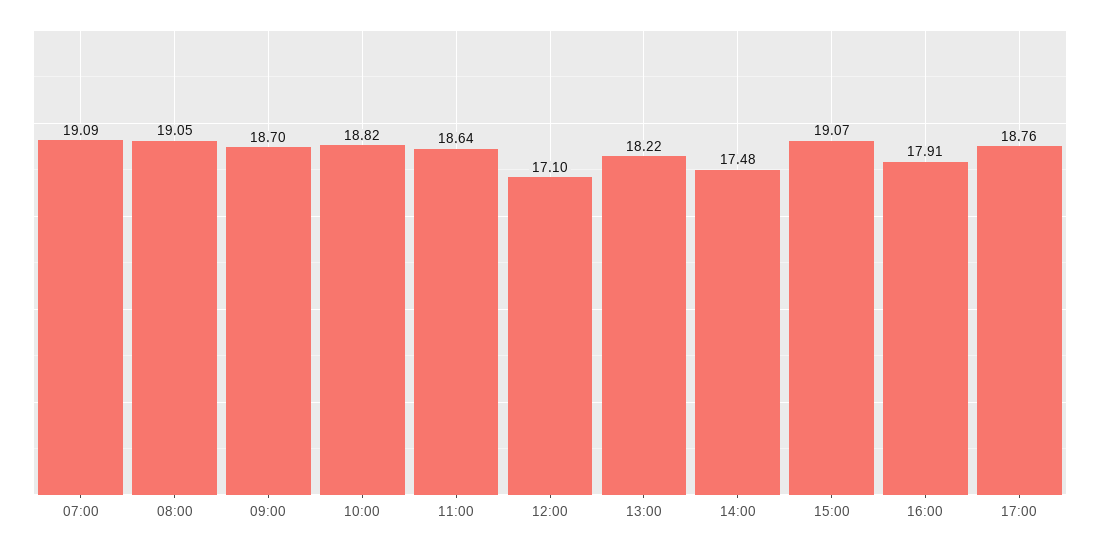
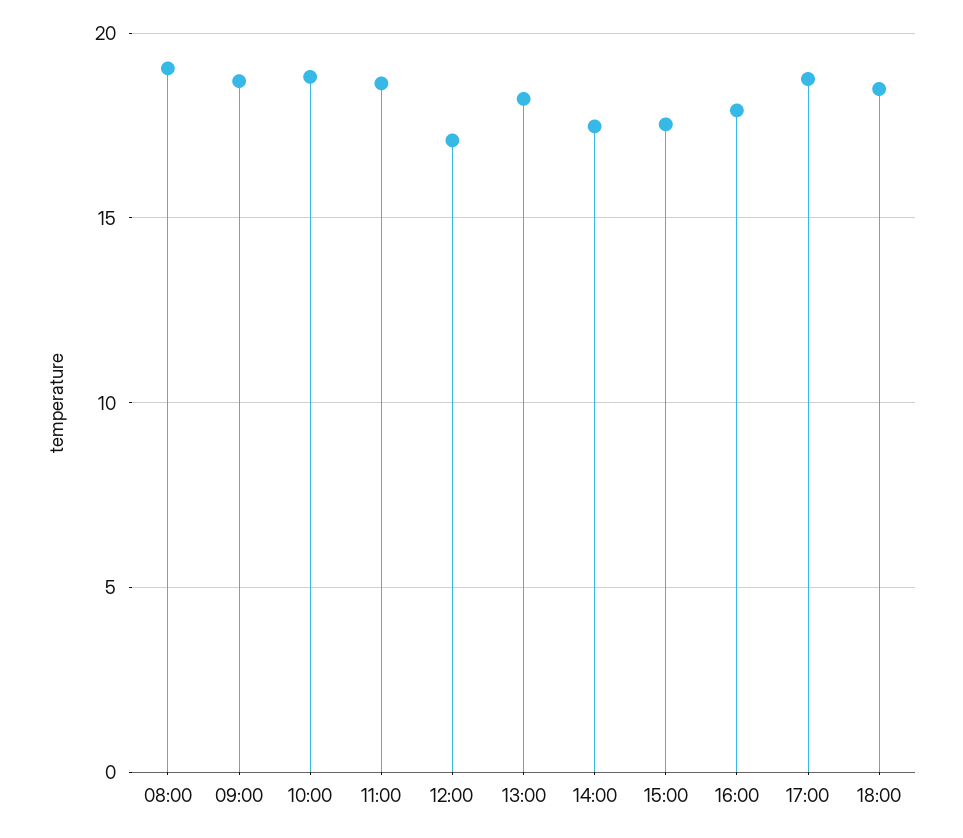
07:00: 19.09 -> none
15:00: 19.07 -> 17.5
18:00: none -> 18.5

